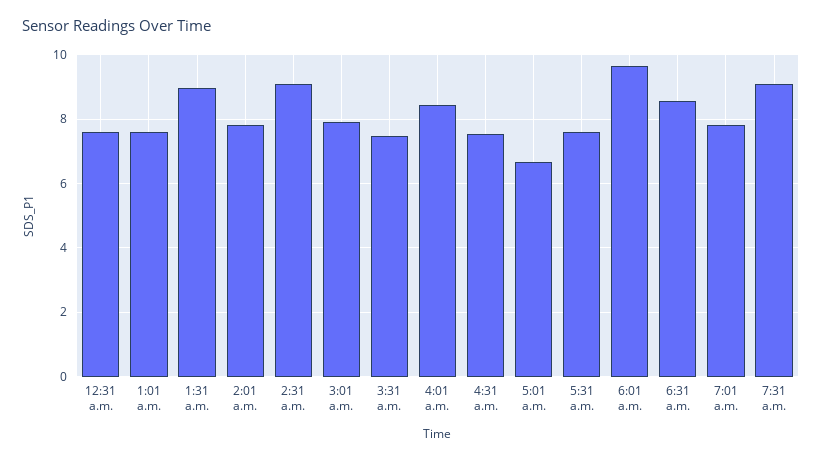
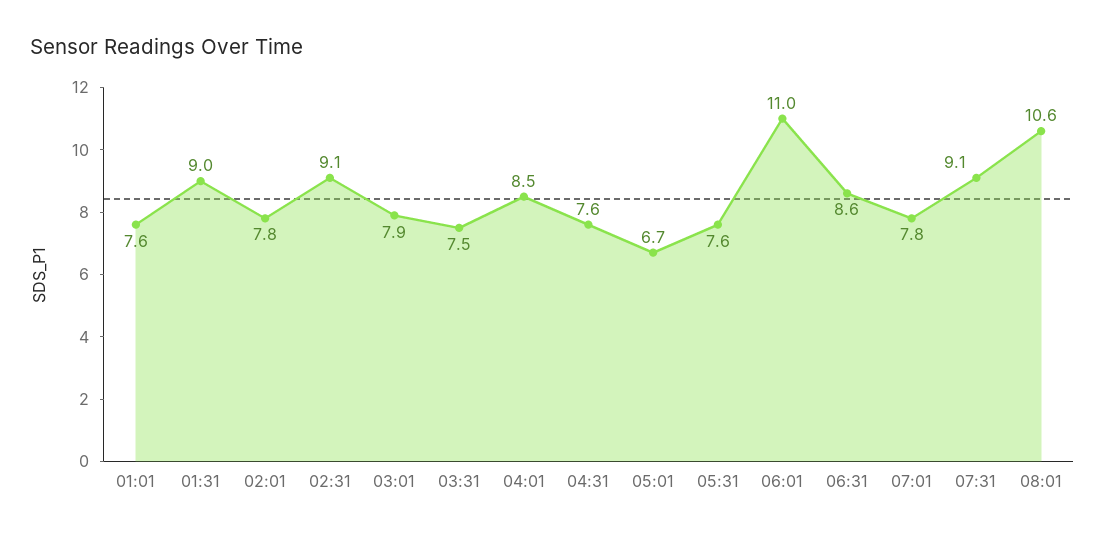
12:31 a.m.: 7.6 -> none
6:01 a.m.: 9.6 -> 11
08:01: none -> 10.6

